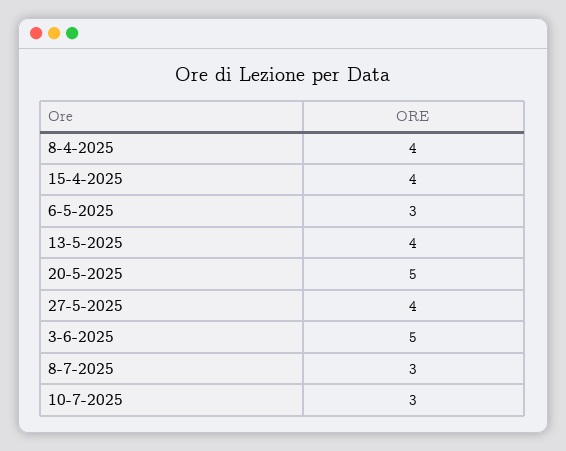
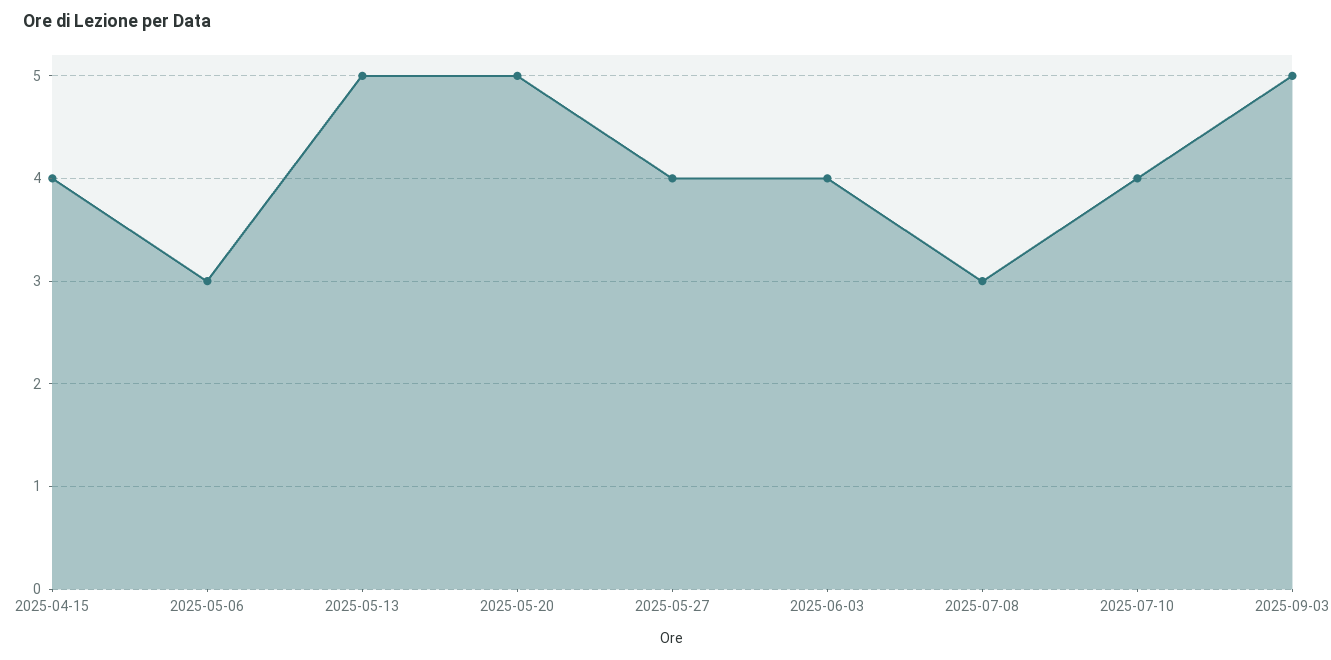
8-4-2025: 4 -> none
13-5-2025: 4 -> 5
3-6-2025: 5 -> 4
10-7-2025: 3 -> 4
2025-09-03: none -> 5

